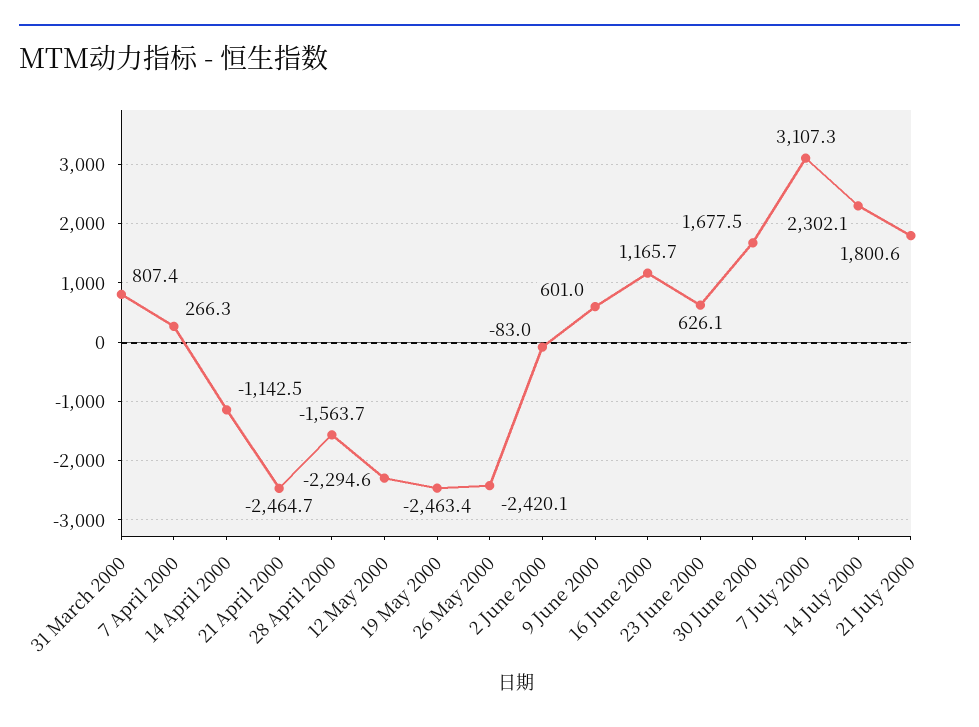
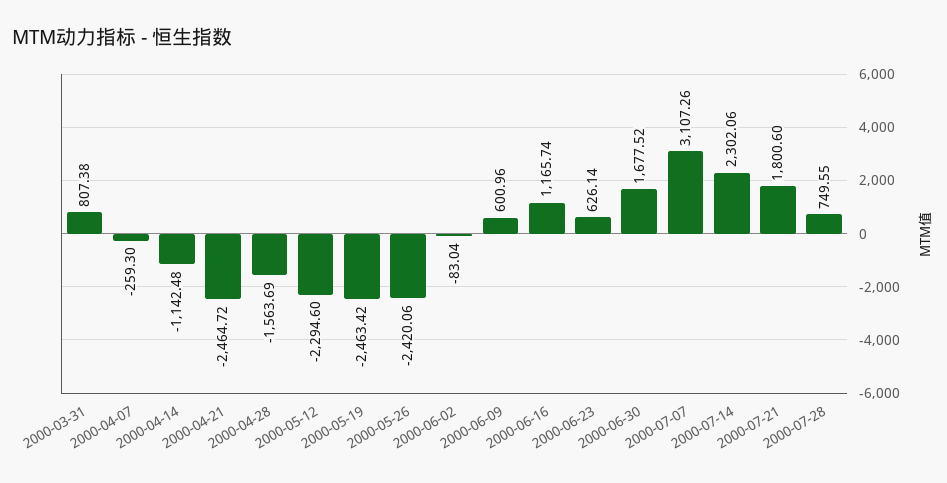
7 April 2000: 266.3 -> -259.3
2000-07-28: none -> 749.55

